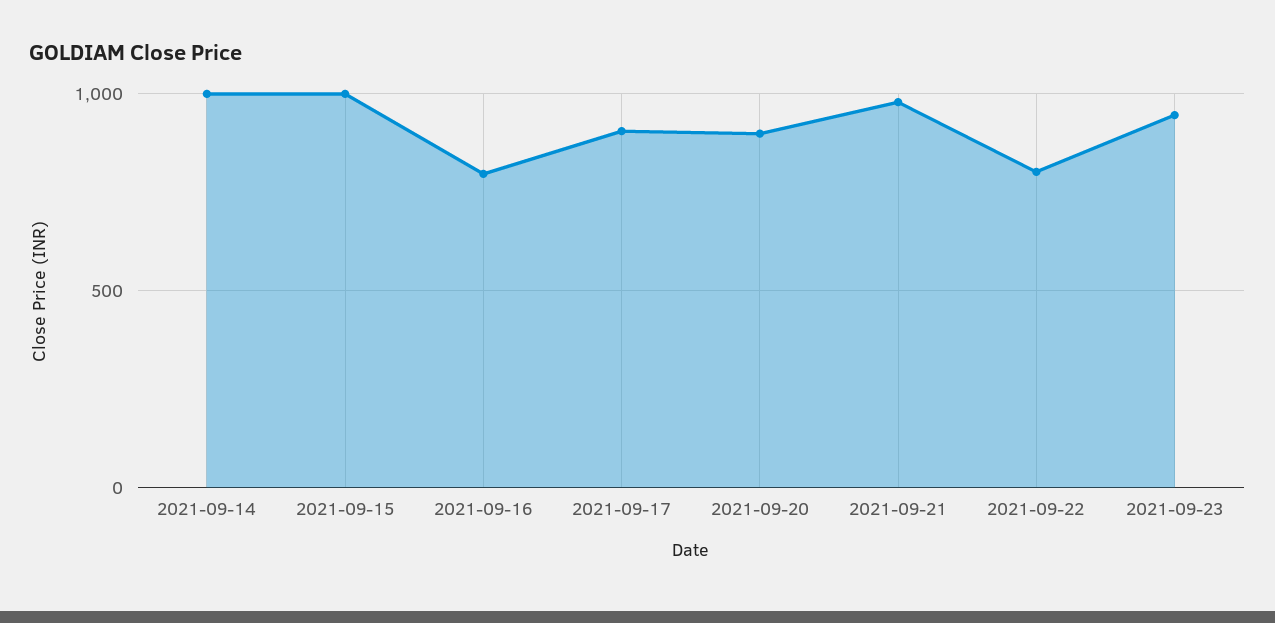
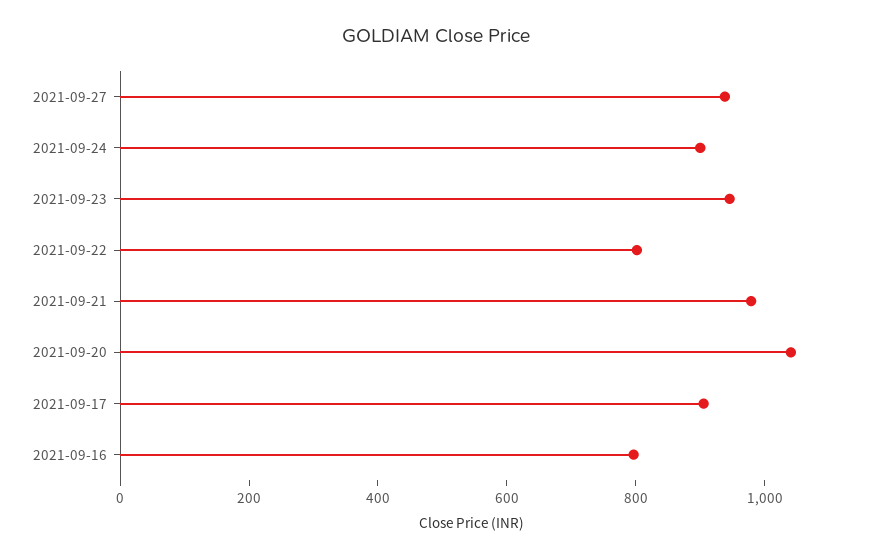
2021-09-14: 1000 -> none
2021-09-15: 1000 -> none
2021-09-20: 900 -> 1050
2021-09-27: none -> 950
2021-09-24: none -> 900

